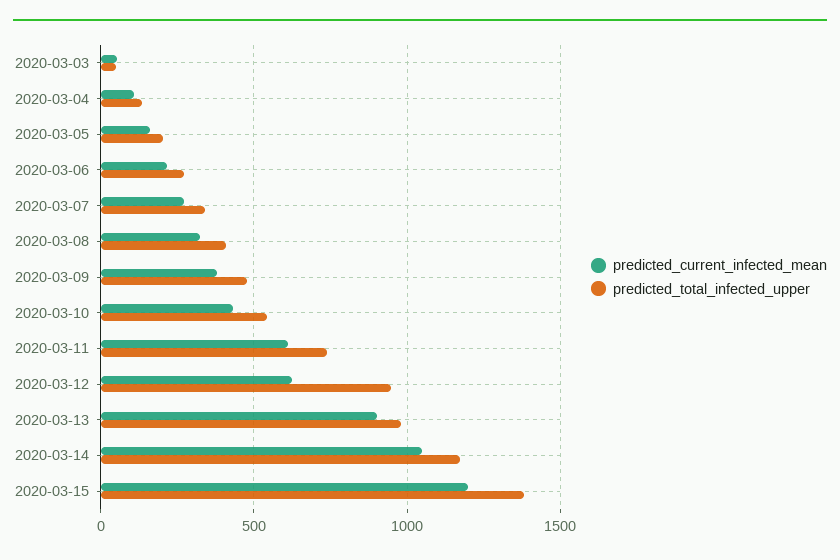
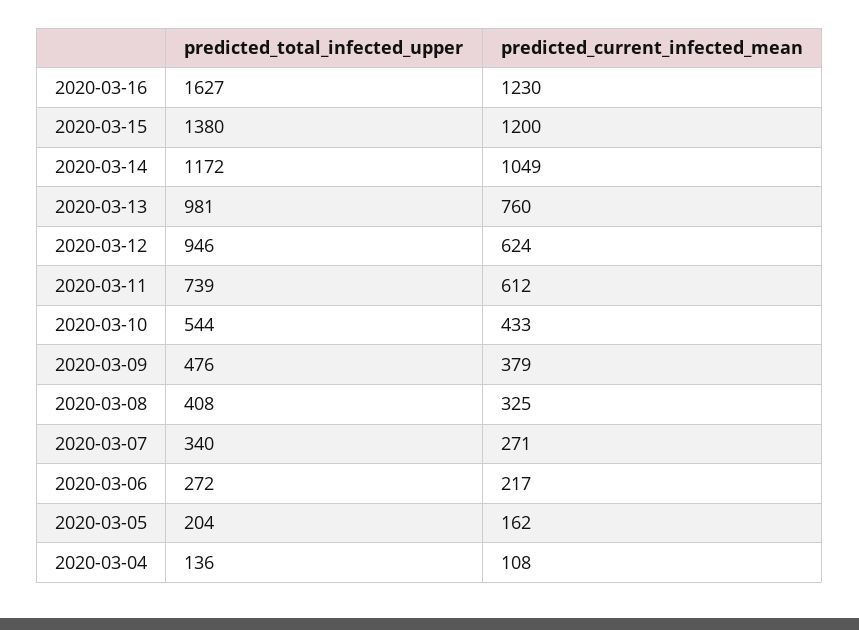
predicted_current_infected_mean, 2020-03-03: 50 -> none
predicted_total_infected_upper, 2020-03-03: 50 -> none
predicted_current_infected_mean, 2020-03-13: 900 -> 760
predicted_total_infected_upper, 2020-03-16: none -> 1627
predicted_current_infected_mean, 2020-03-16: none -> 1230

